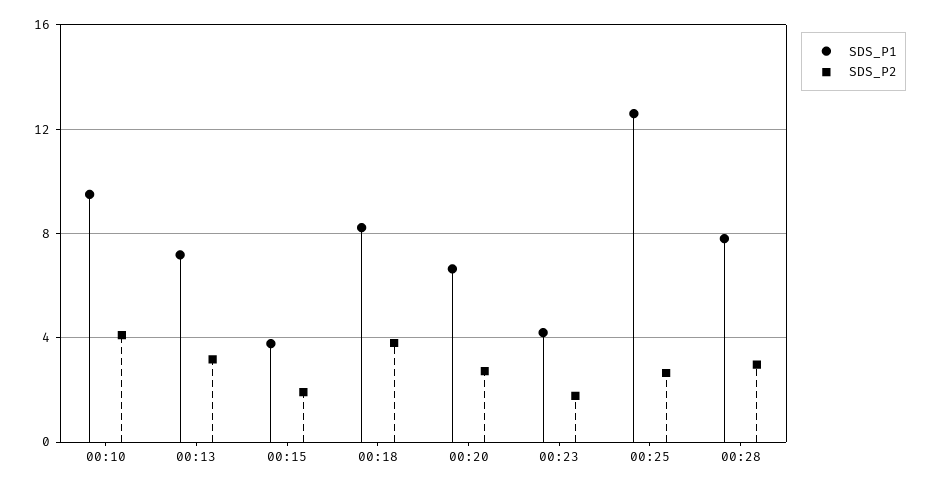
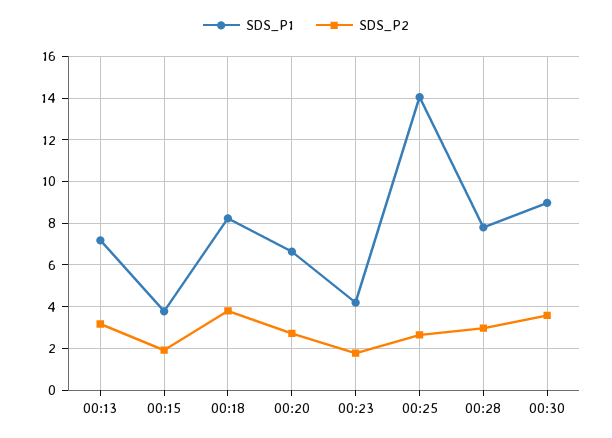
SDS_P1, 00:10: 9.5 -> none
SDS_P2, 00:10: 4 -> none
SDS_P1, 00:25: 12.5 -> 14
SDS_P1, 00:30: none -> 9
SDS_P2, 00:30: none -> 3.5

